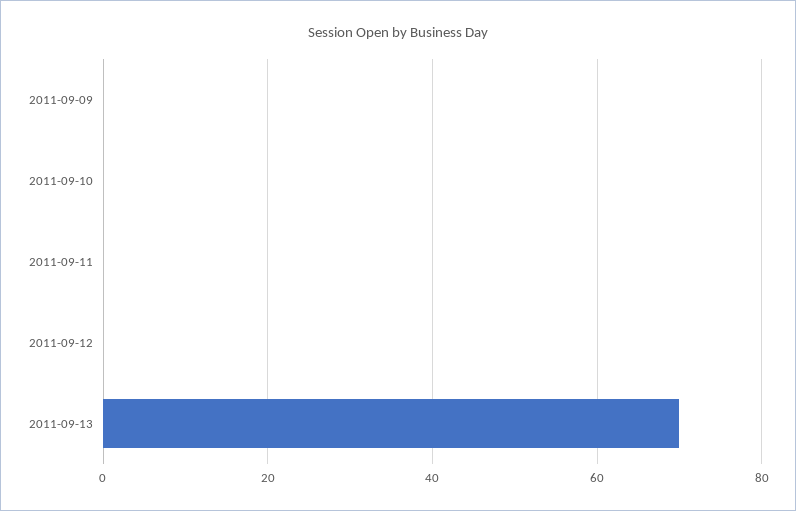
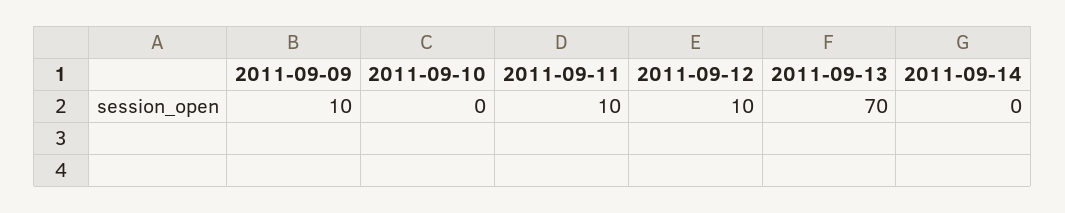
2011-09-09: 0 -> 10
2011-09-11: 0 -> 10
2011-09-12: 0 -> 10
2011-09-14: none -> 0

